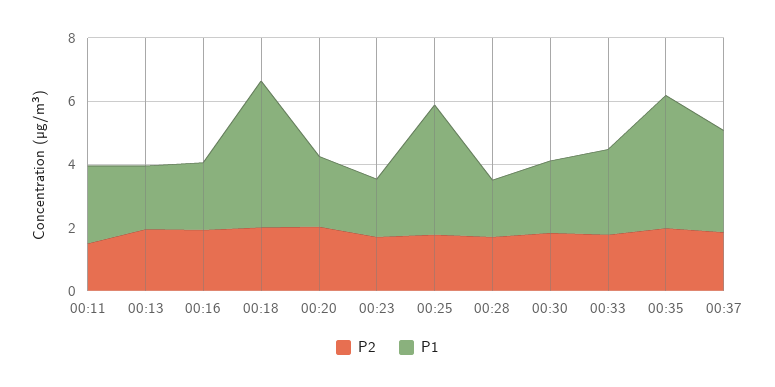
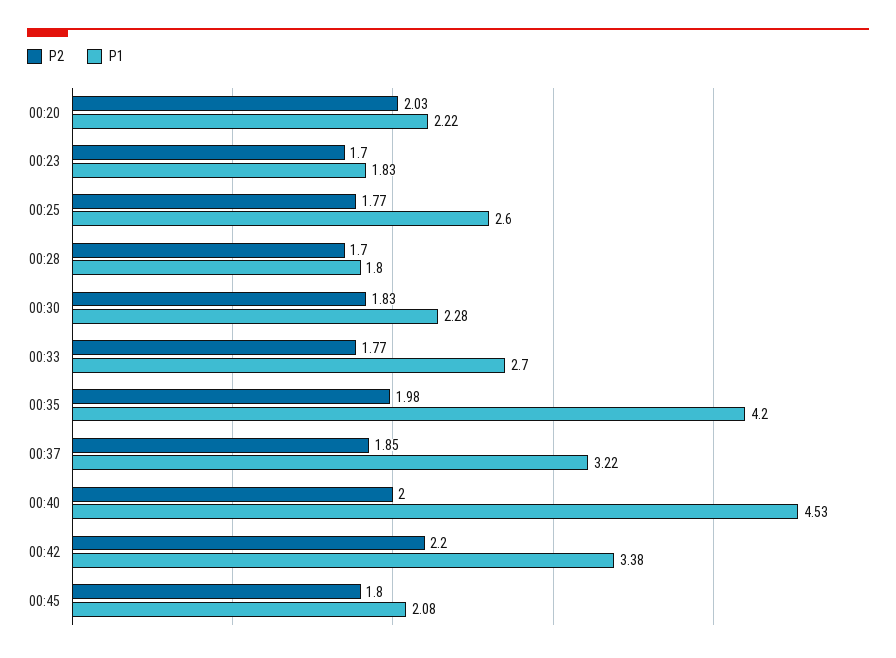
P2, 00:11: 1.5 -> none
P1, 00:11: 2.5 -> none
P2, 00:13: 2 -> none
P1, 00:13: 2 -> none
P2, 00:16: 2 -> none
P1, 00:16: 2 -> none
P2, 00:18: 2 -> none
P1, 00:18: 4.5 -> none
P1, 00:25: 4 -> 2.6
P2, 00:40: none -> 2
P1, 00:40: none -> 4.53
P2, 00:42: none -> 2.2
P1, 00:42: none -> 3.38
P2, 00:45: none -> 1.8
P1, 00:45: none -> 2.08

